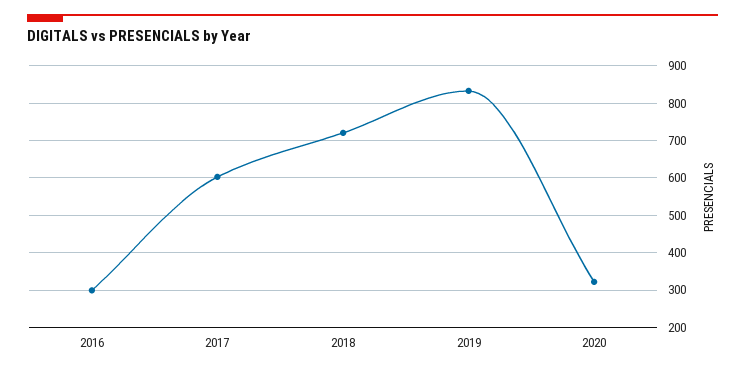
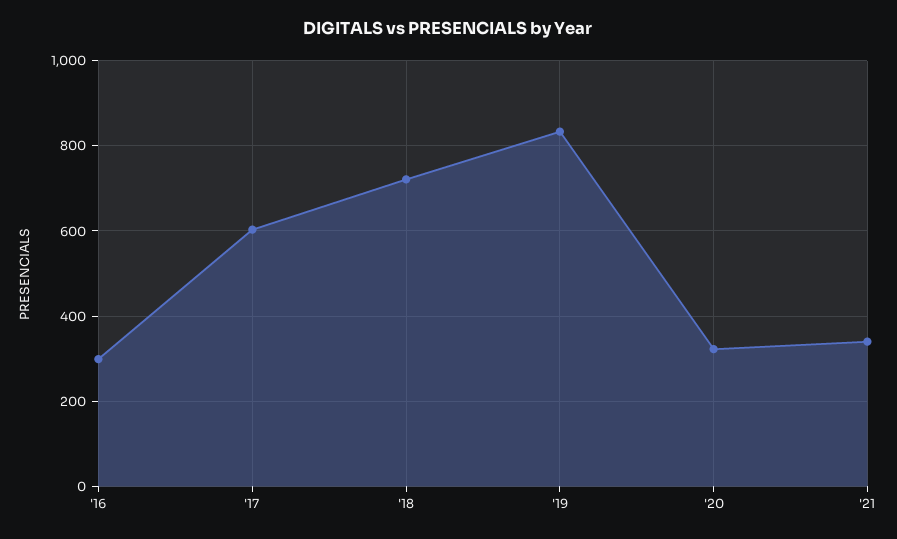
'21: none -> 340

